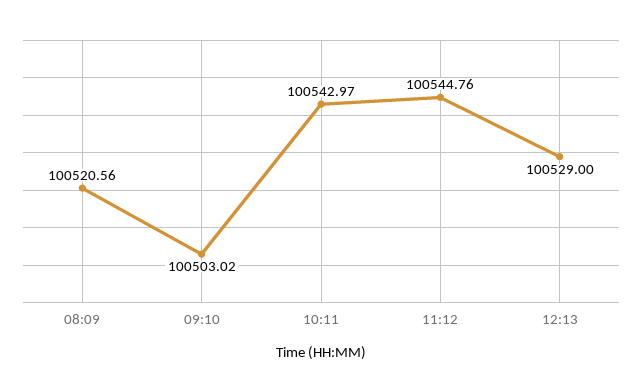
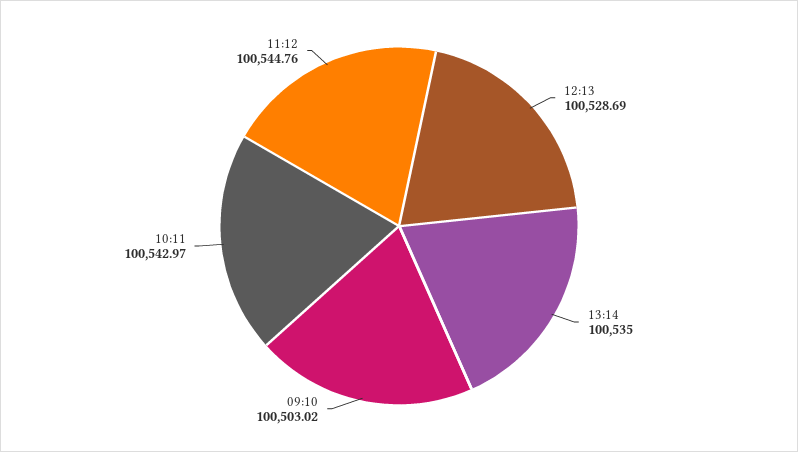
08:09: 100520.56 -> none
12:13: 100529 -> 100528.69
13:14: none -> 100535

